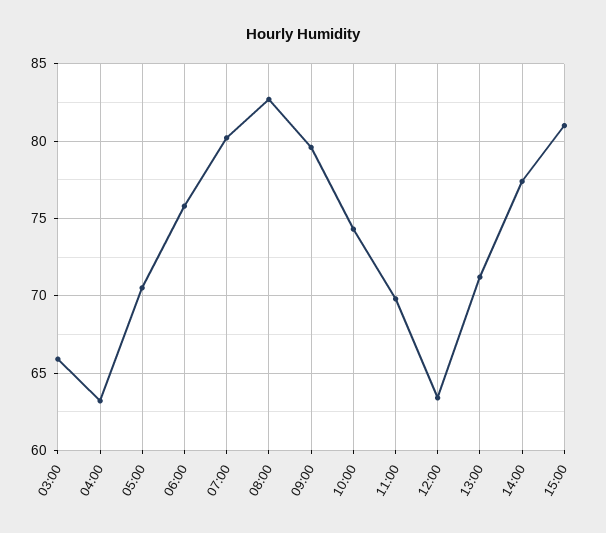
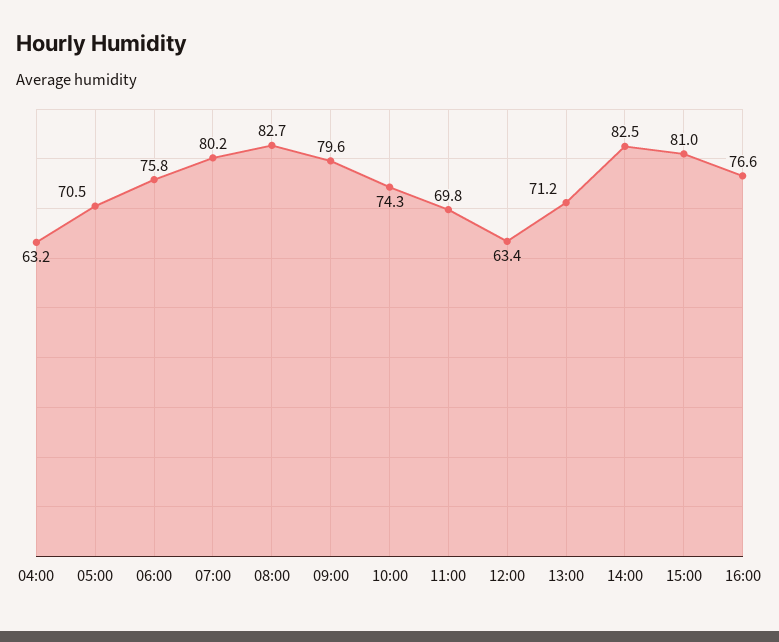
03:00: 66 -> none
14:00: 77.5 -> 82.5
16:00: none -> 76.6

